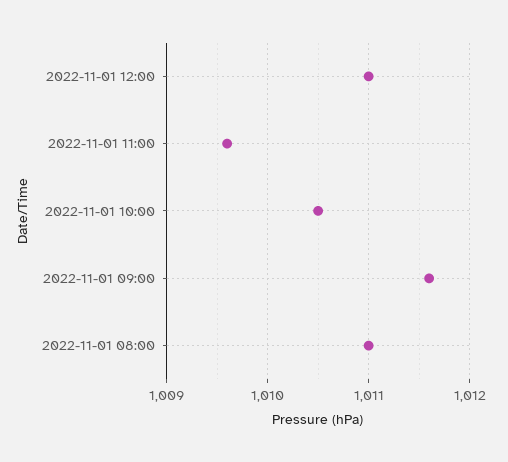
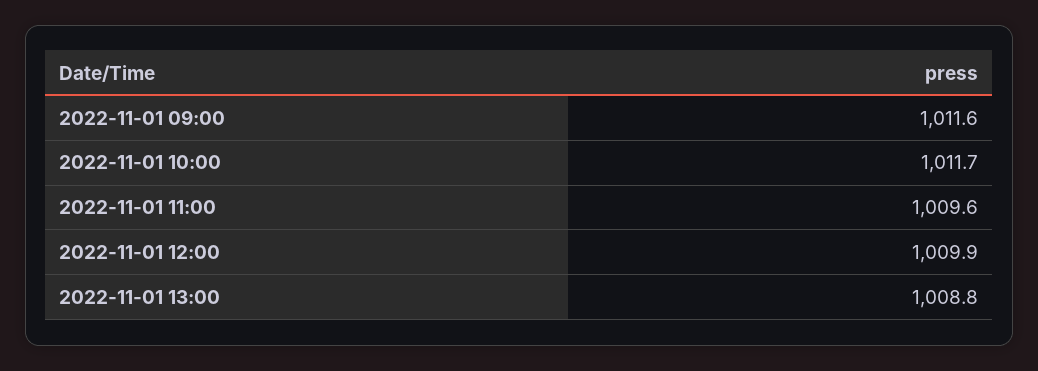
2022-11-01 12:00: 1011 -> 1009.9
2022-11-01 10:00: 1010.5 -> 1011.7
2022-11-01 08:00: 1011 -> none
2022-11-01 13:00: none -> 1008.8

